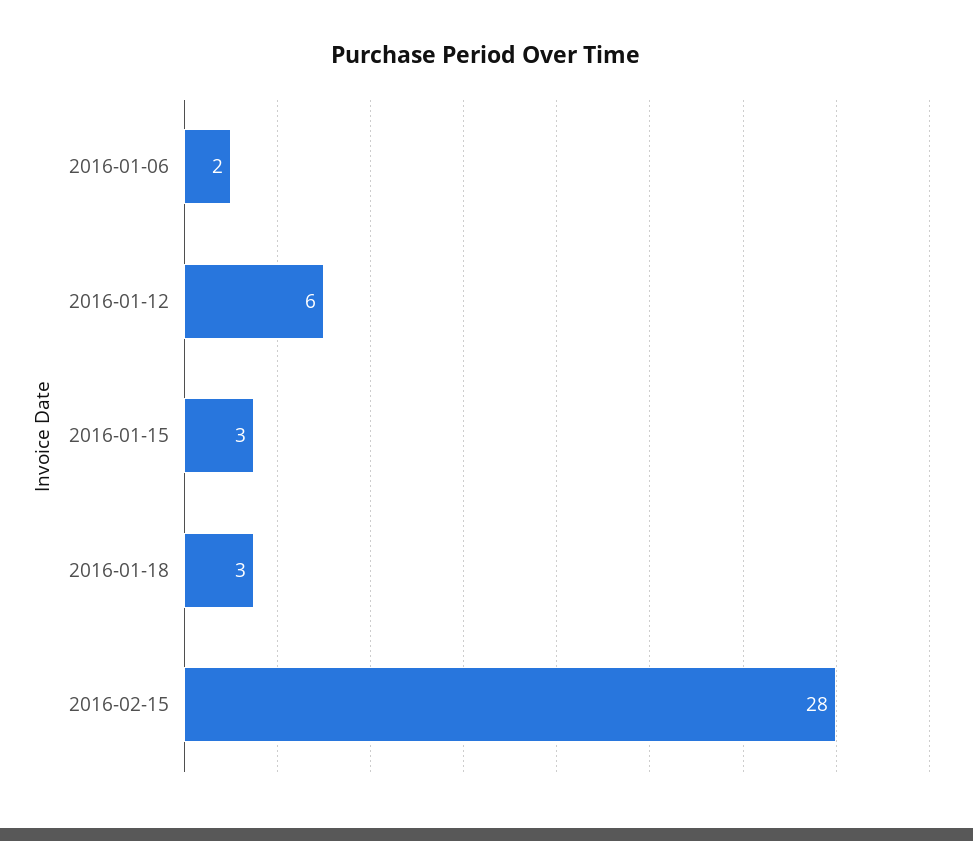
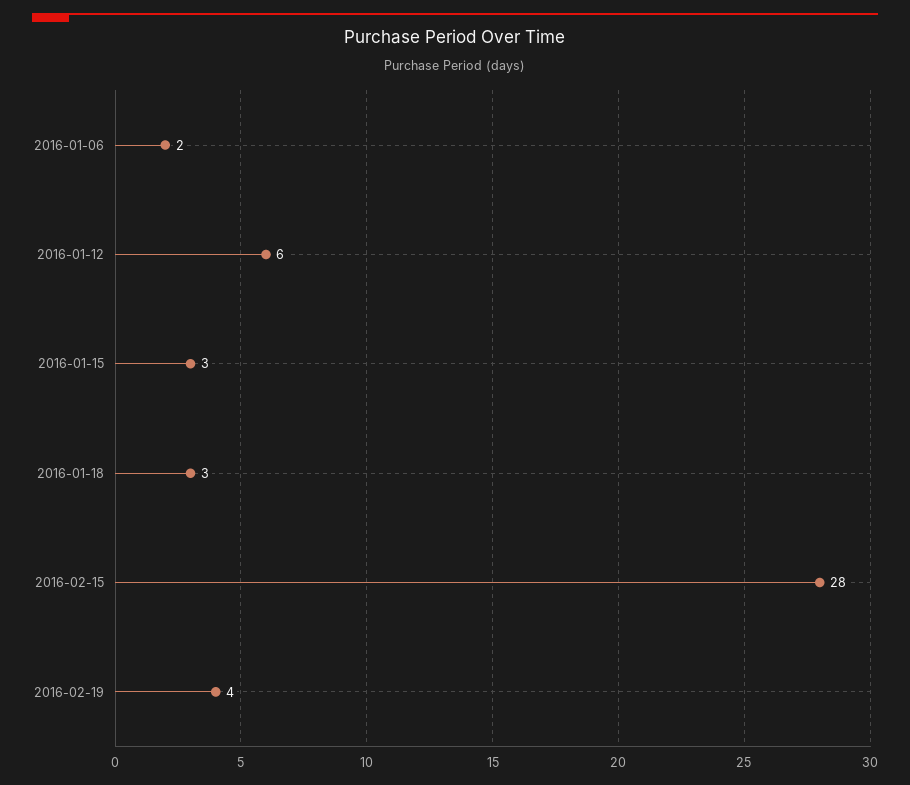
2016-02-19: none -> 4

